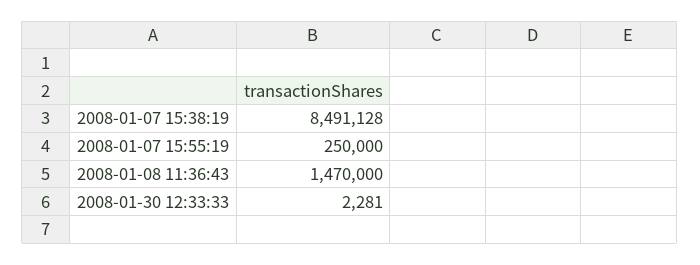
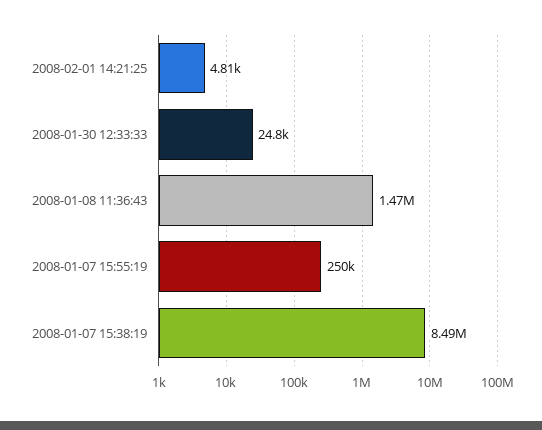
2008-01-30 12:33:33: 2281 -> 24800
2008-02-01 14:21:25: none -> 4810

